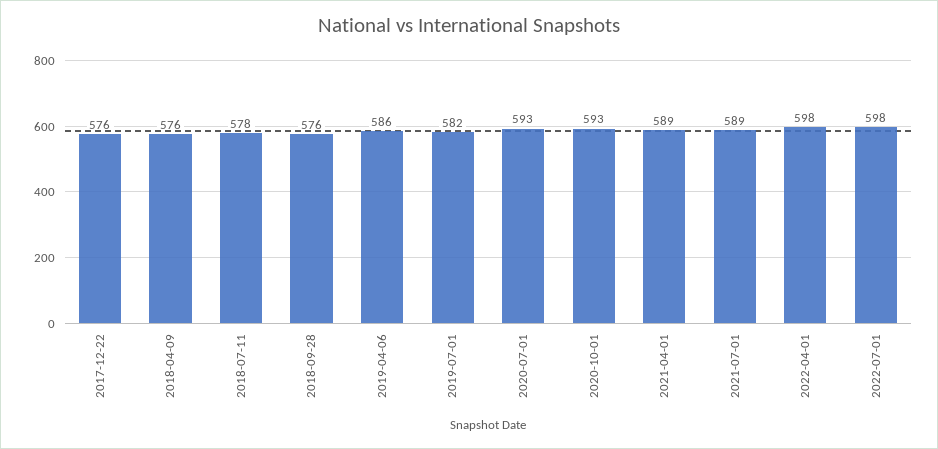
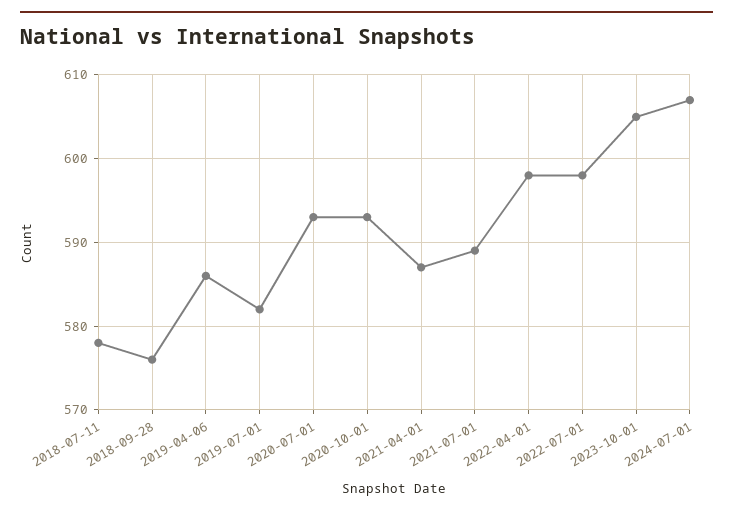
2017-12-22: 576 -> none
2018-04-09: 576 -> none
2021-04-01: 589 -> 587
2023-10-01: none -> 605
2024-07-01: none -> 607

